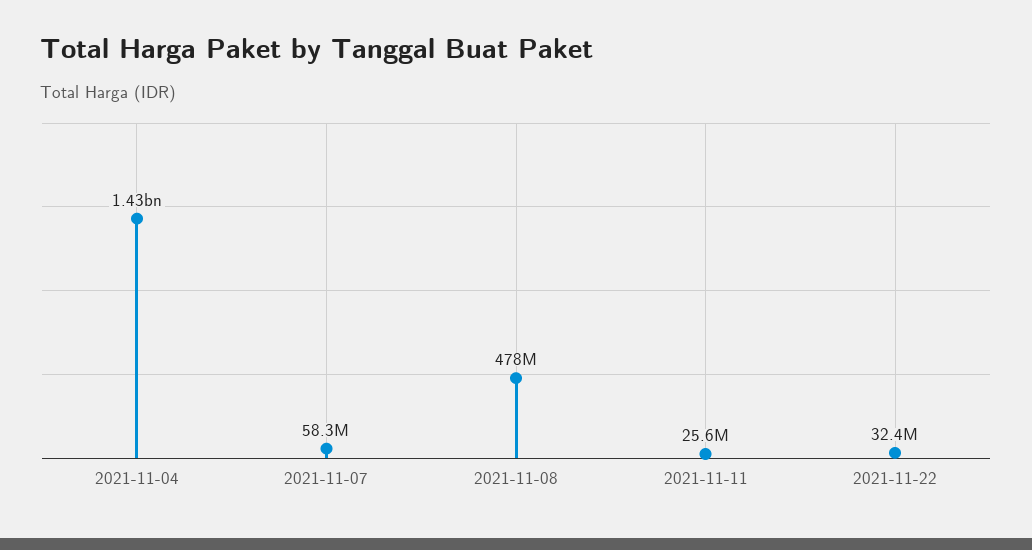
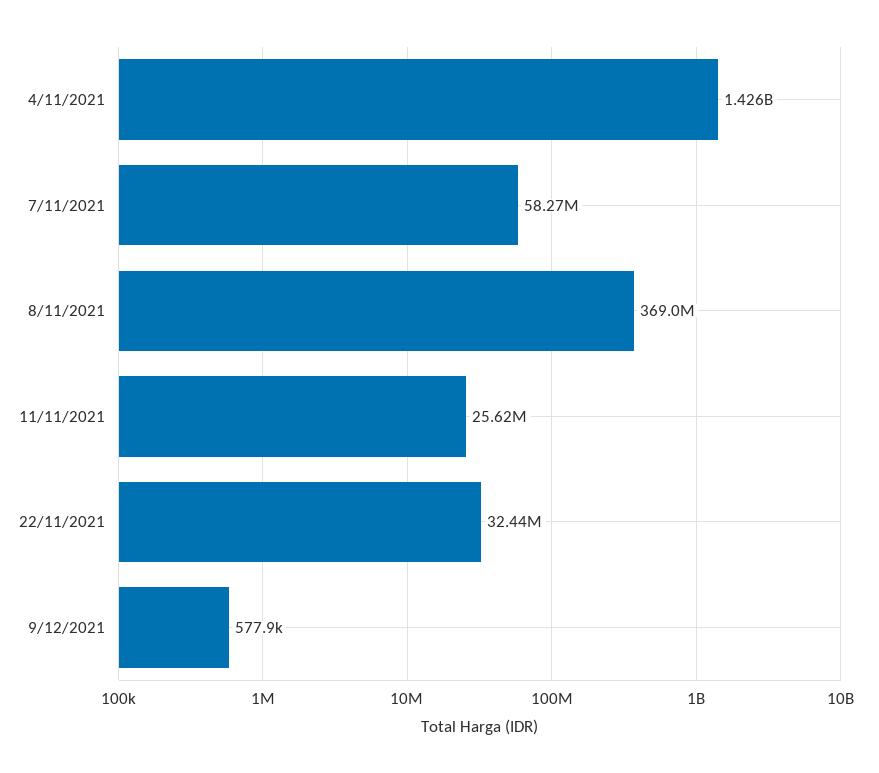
2021-11-08: 478000000 -> 369000000
9/12/2021: none -> 577900

